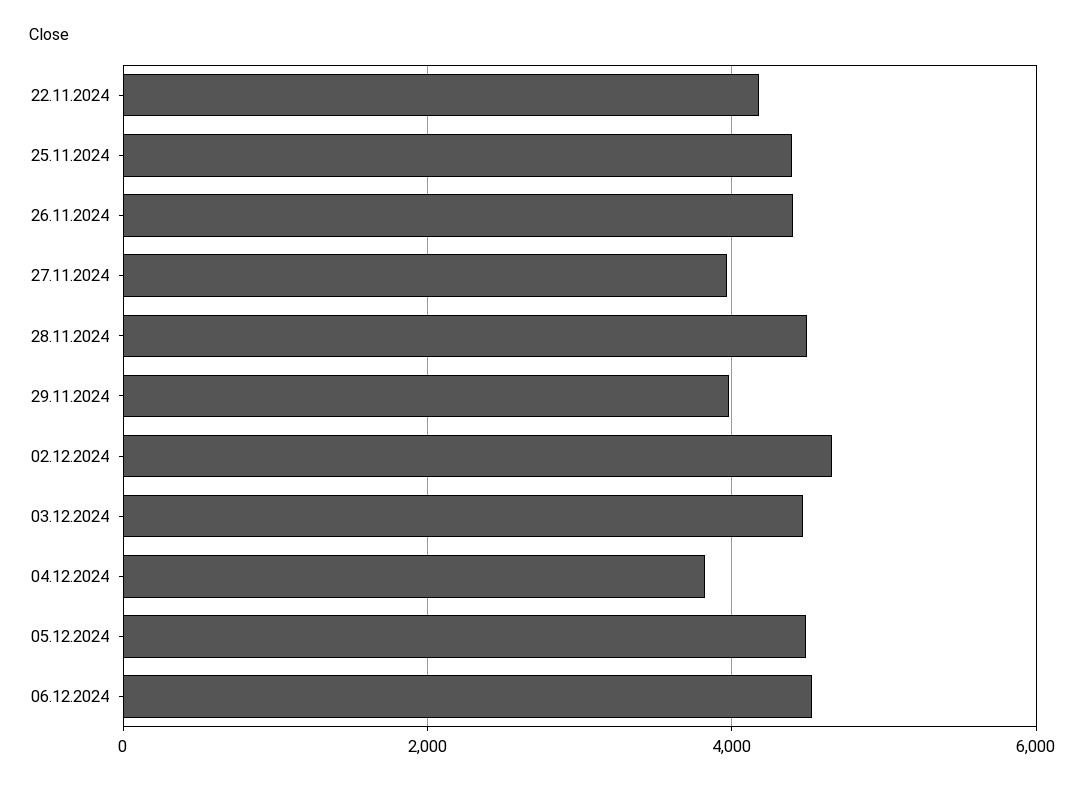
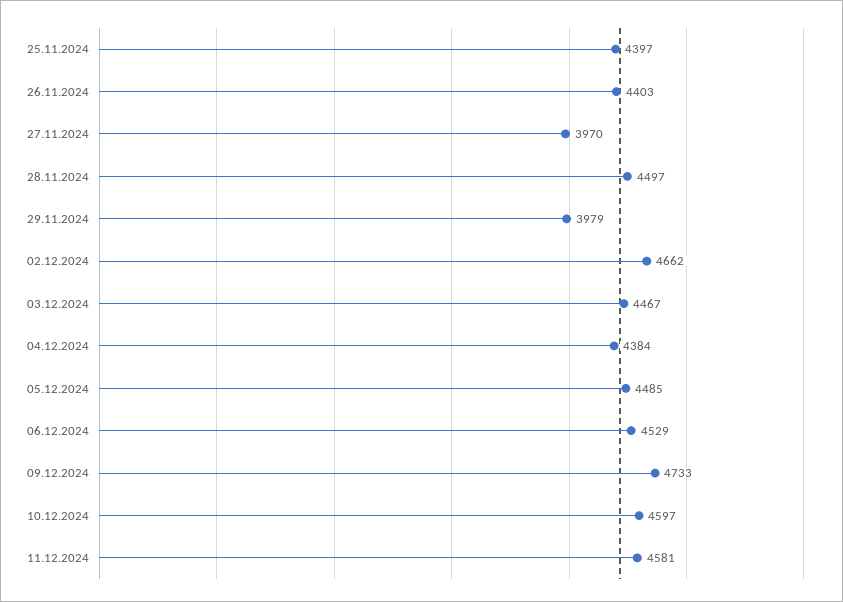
22.11.2024: 4200 -> none
04.12.2024: 3800 -> 4384
09.12.2024: none -> 4733
10.12.2024: none -> 4597
11.12.2024: none -> 4581

